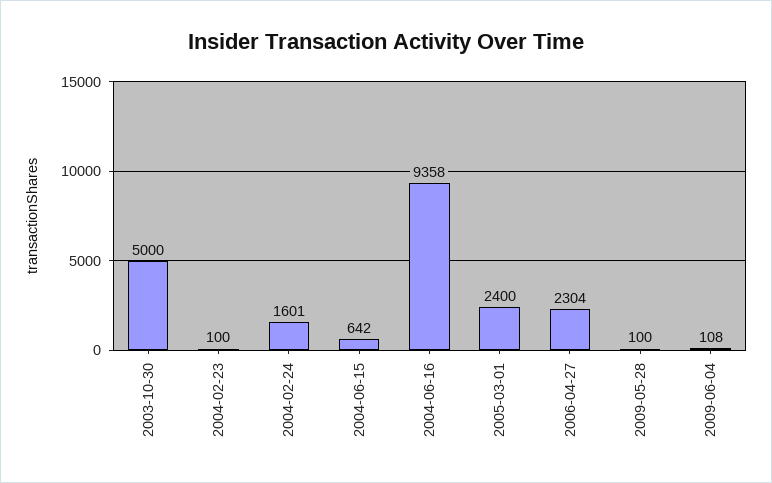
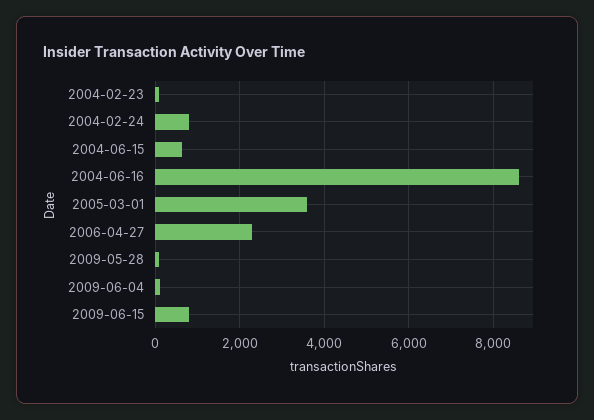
2003-10-30: 5000 -> none
2004-02-24: 1601 -> 800
2004-06-16: 9358 -> 8600
2005-03-01: 2400 -> 3600
2009-06-15: none -> 800

